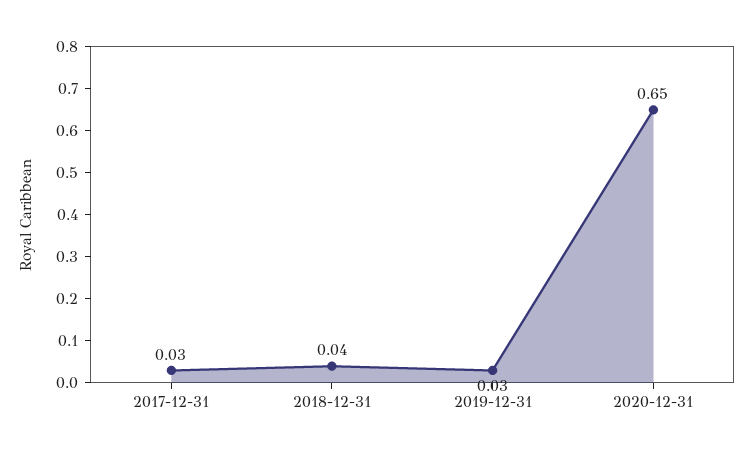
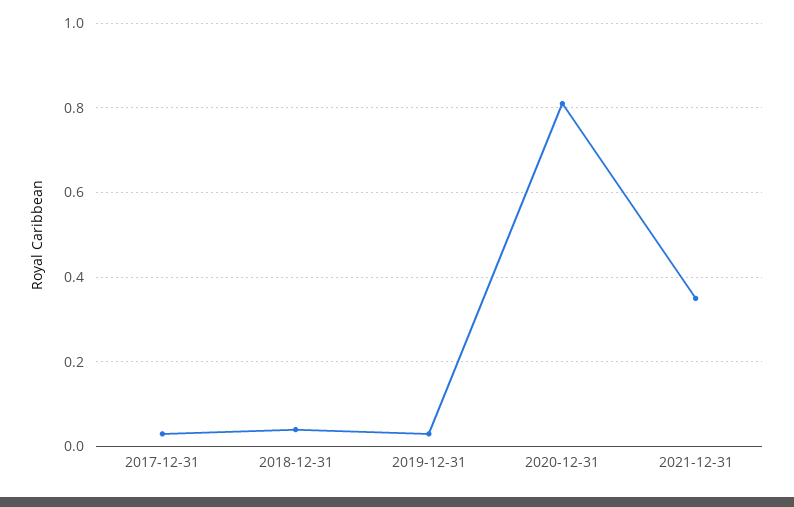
2020-12-31: 0.65 -> 0.8
2021-12-31: none -> 0.35

